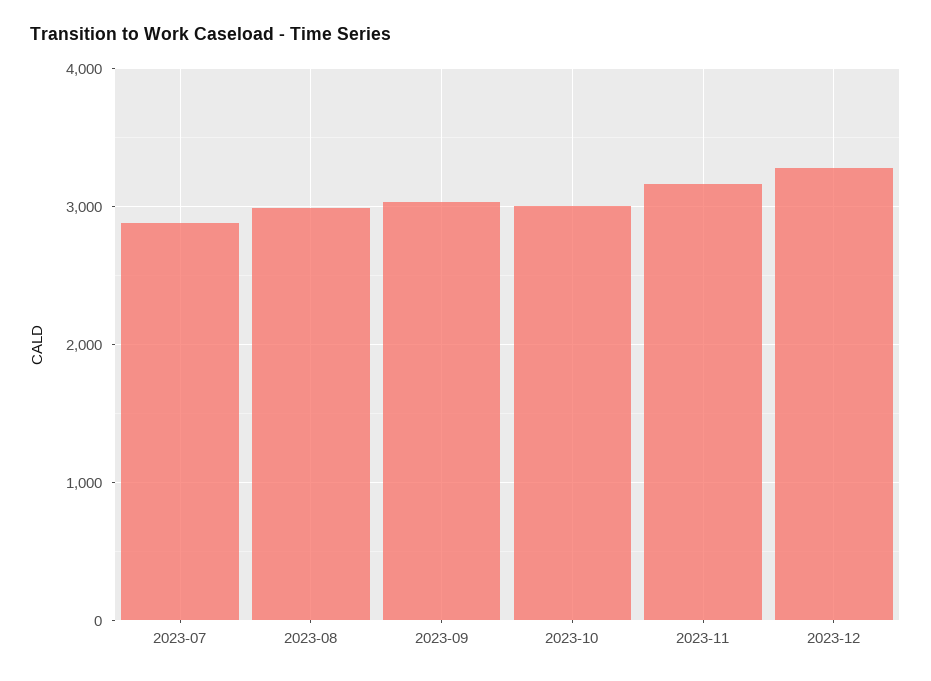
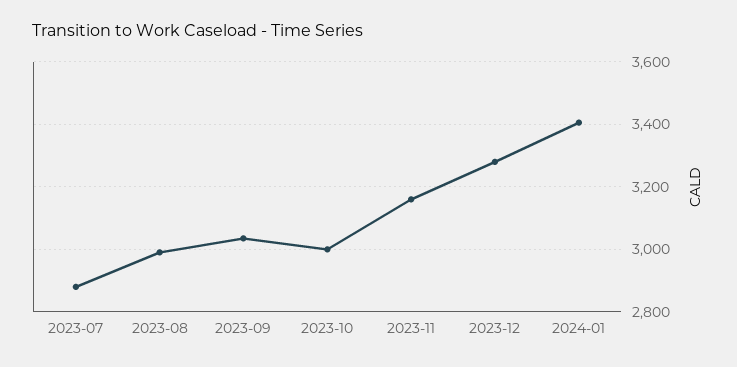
2024-01: none -> 3400

